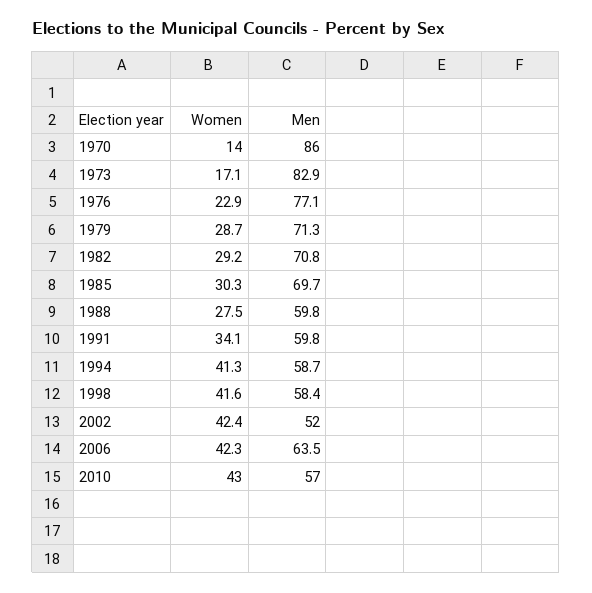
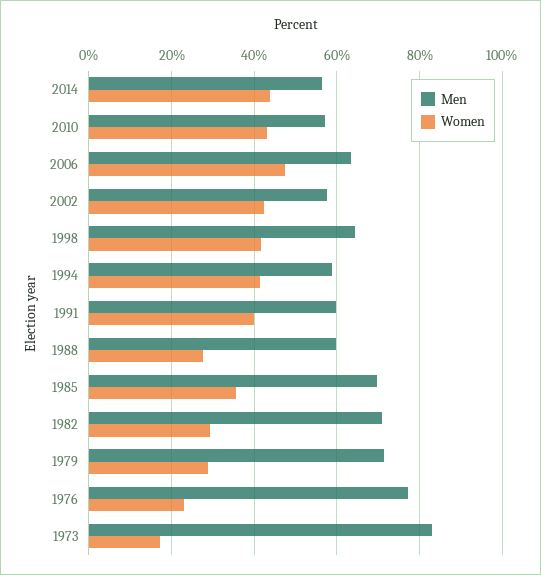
Women, 1970: 14 -> none
Men, 1970: 86 -> none
Women, 1985: 30.3 -> 36
Women, 1991: 34.1 -> 40
Men, 1998: 58.4 -> 64
Men, 2002: 52 -> 58
Women, 2006: 42.3 -> 48
Men, 2014: none -> 56
Women, 2014: none -> 44

